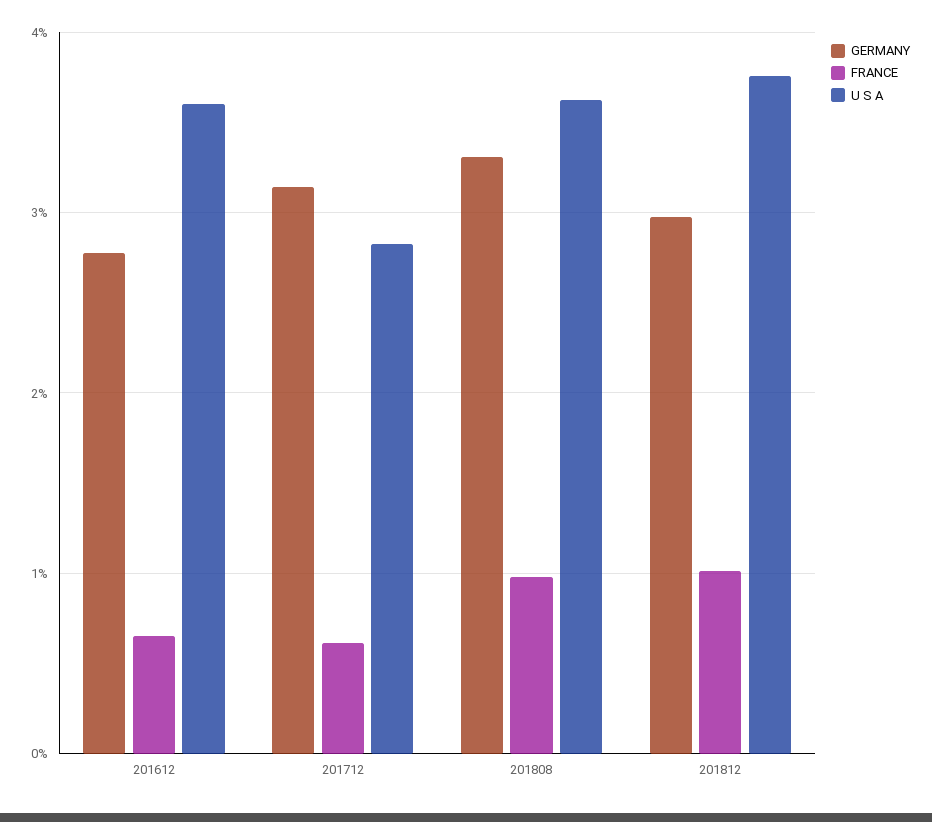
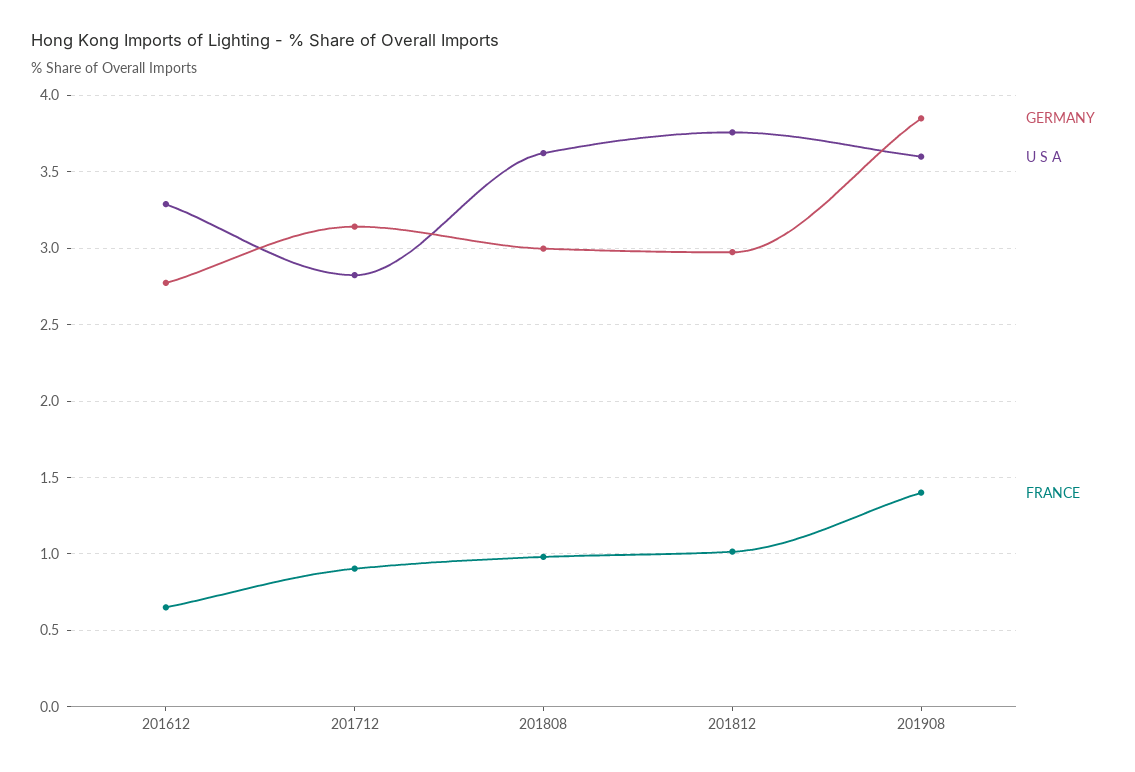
U S A, 201612: 3.6 -> 3.3
FRANCE, 201712: 0.6 -> 0.9
GERMANY, 201808: 3.3 -> 3
GERMANY, 201908: none -> 3.85
U S A, 201908: none -> 3.6
FRANCE, 201908: none -> 1.4

